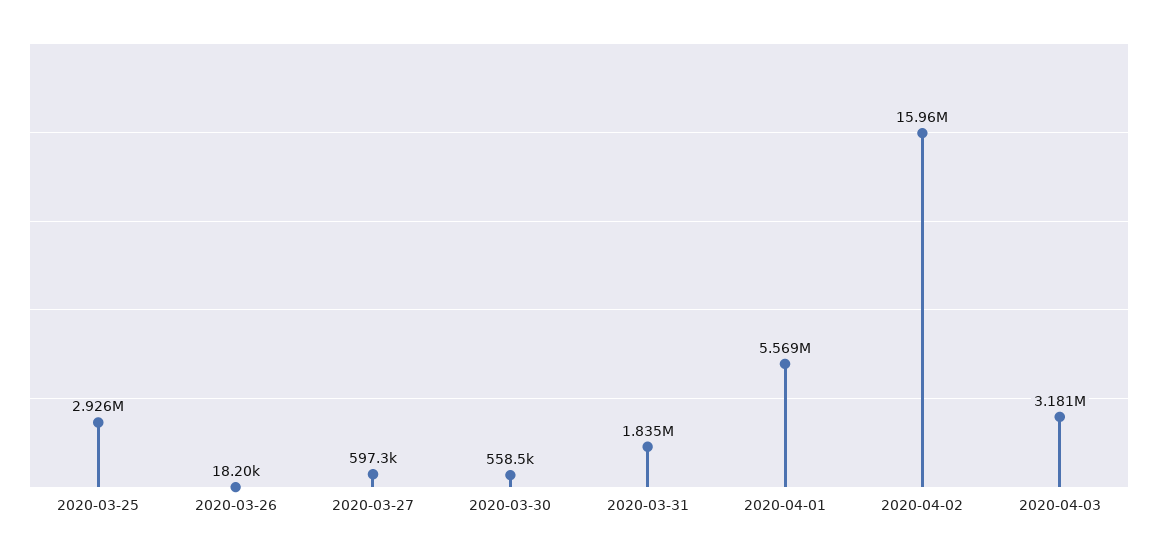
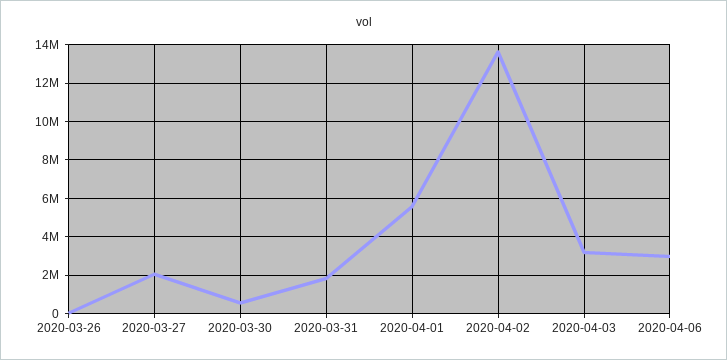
2020-03-25: 2926000 -> none
2020-03-27: 597300 -> 2000000
2020-04-02: 15960000 -> 13500000
2020-04-06: none -> 3000000

